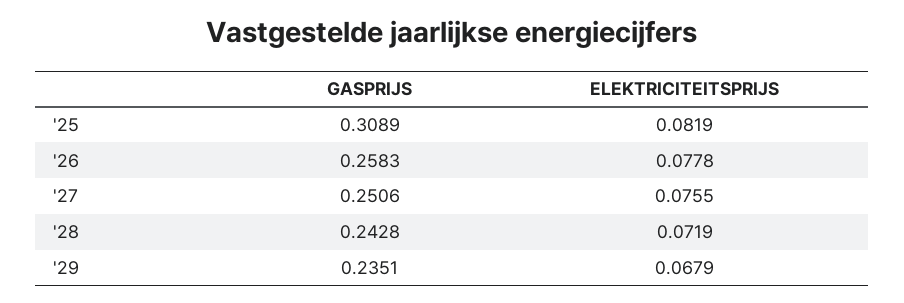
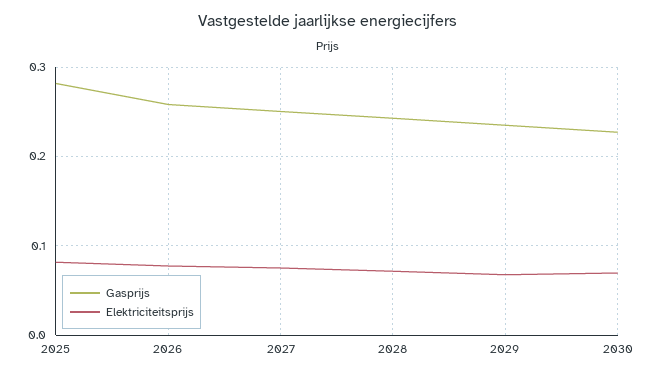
GASPRIJS, '25: 0.3089 -> 0.28
GASPRIJS, 2030: none -> 0.23
ELEKTRICITEITSPRIJS, 2030: none -> 0.07

